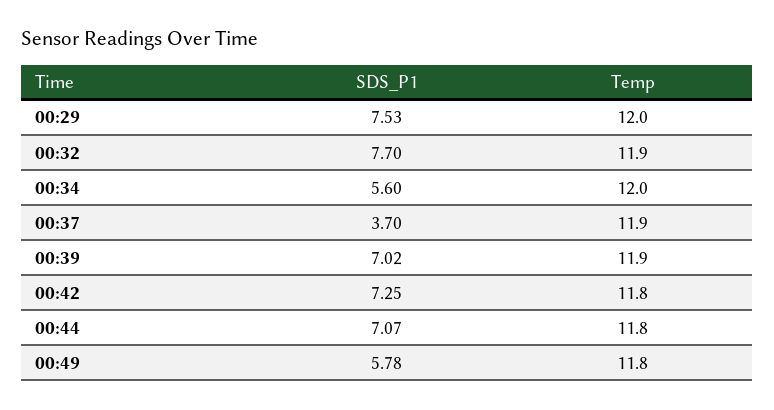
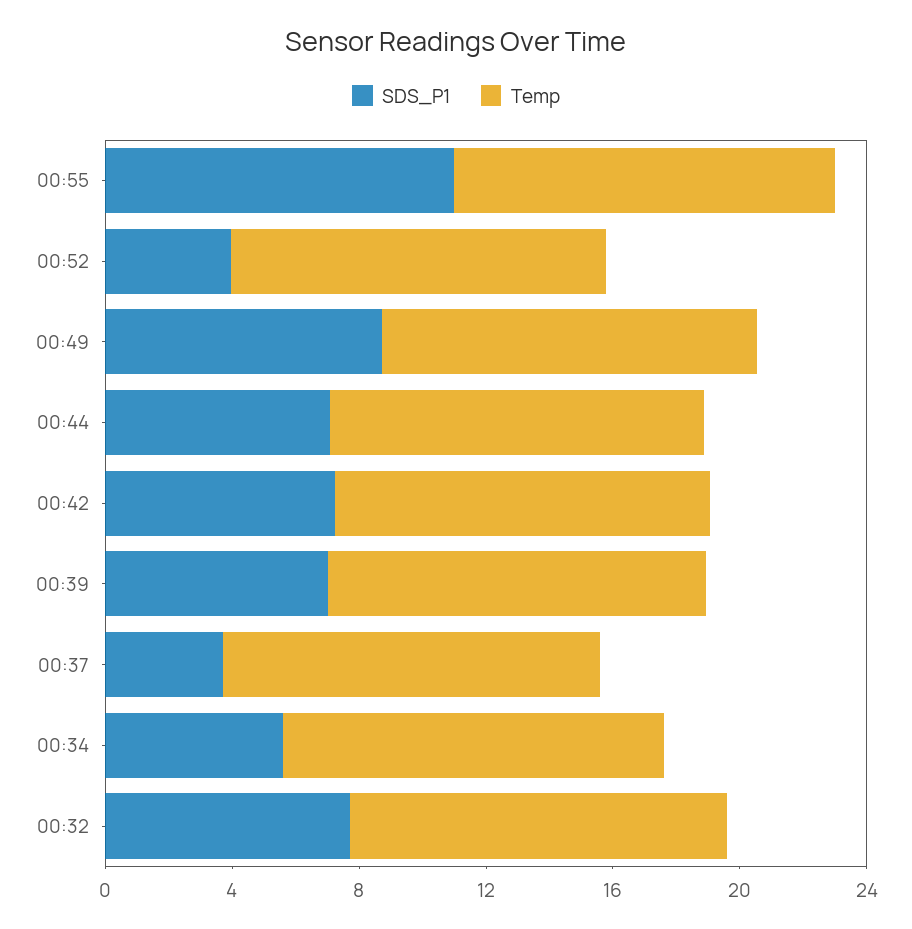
SDS_P1, 00:29: 7.53 -> none
Temp, 00:29: 12 -> none
SDS_P1, 00:49: 5.78 -> 9
SDS_P1, 00:55: none -> 11
Temp, 00:55: none -> 12
SDS_P1, 00:52: none -> 4
Temp, 00:52: none -> 12

